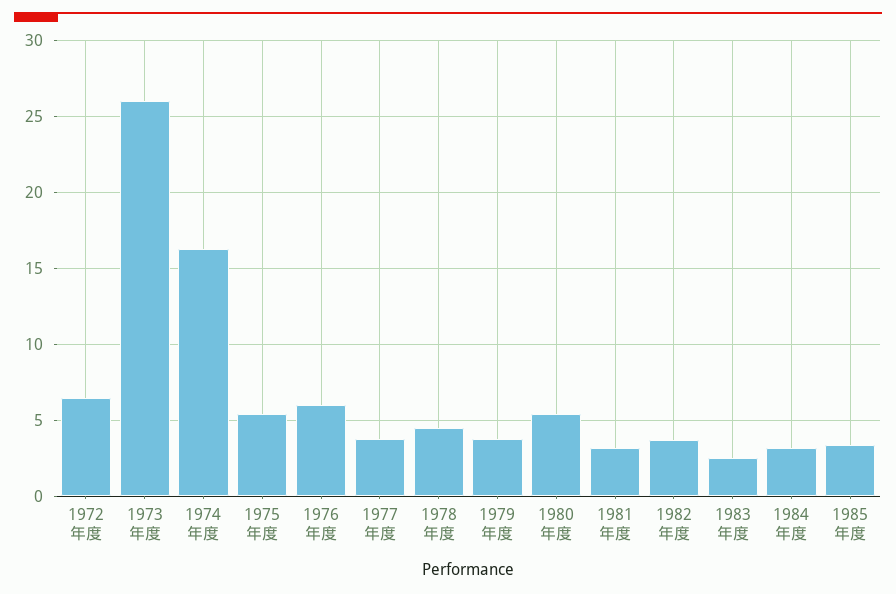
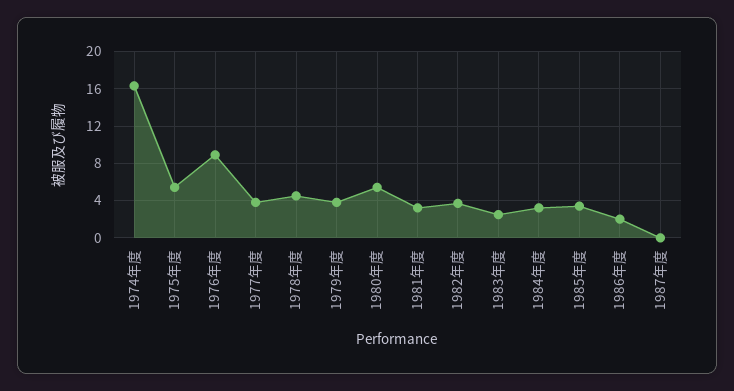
1972年度: 6.5 -> none
1973年度: 26 -> none
1976年度: 6 -> 9
1986年度: none -> 2
1987年度: none -> 0

